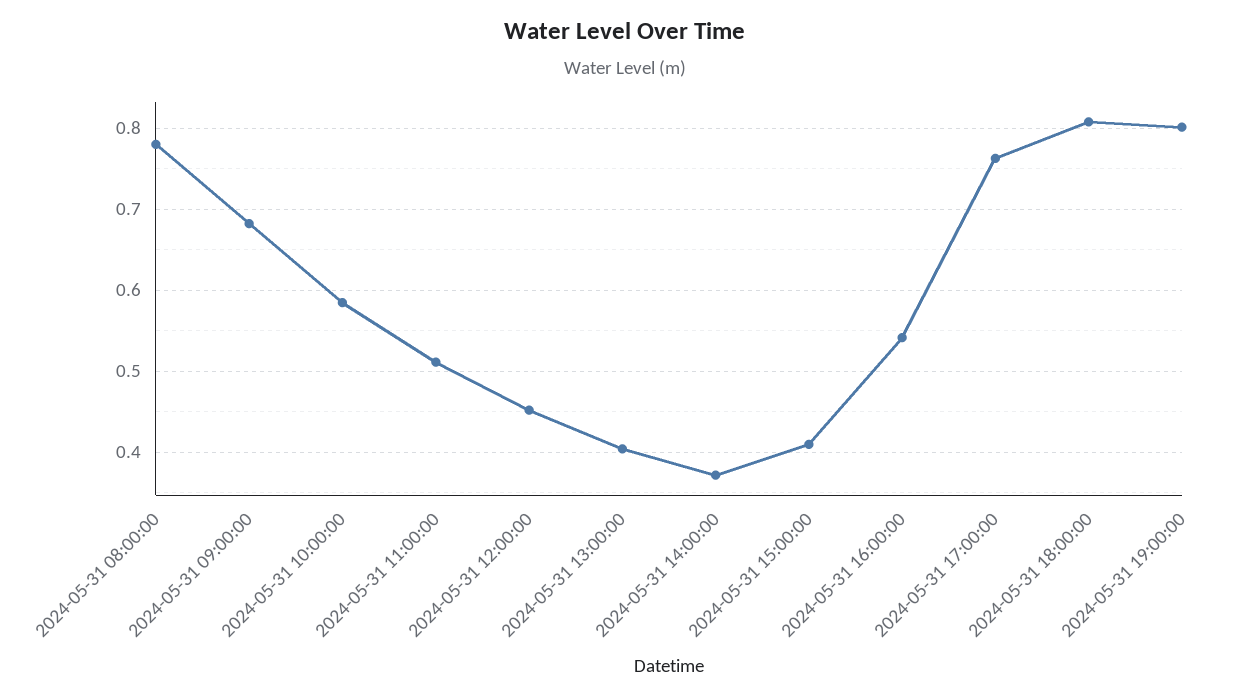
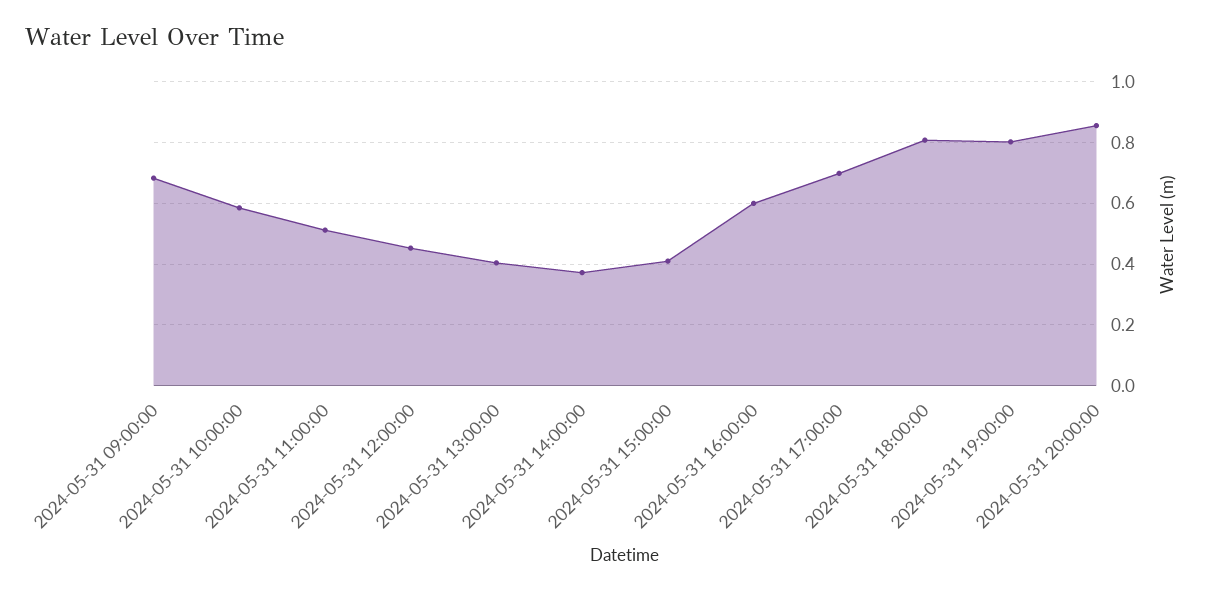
2024-05-31 08:00:00: 0.78 -> none
2024-05-31 16:00:00: 0.54 -> 0.6
2024-05-31 17:00:00: 0.76 -> 0.7
2024-05-31 20:00:00: none -> 0.86

